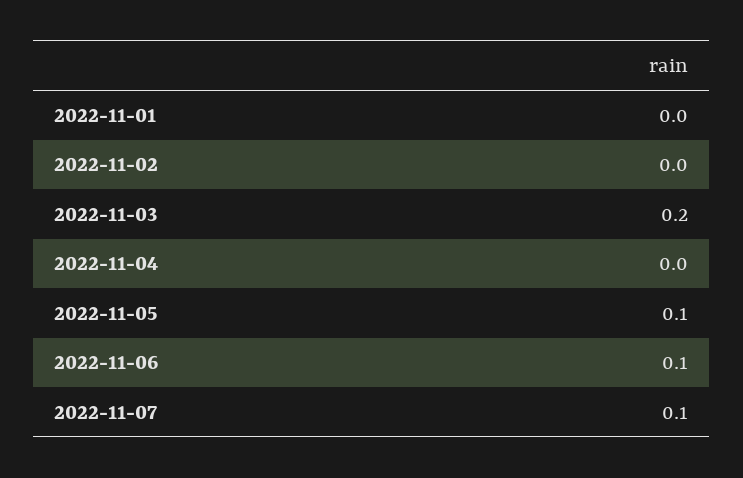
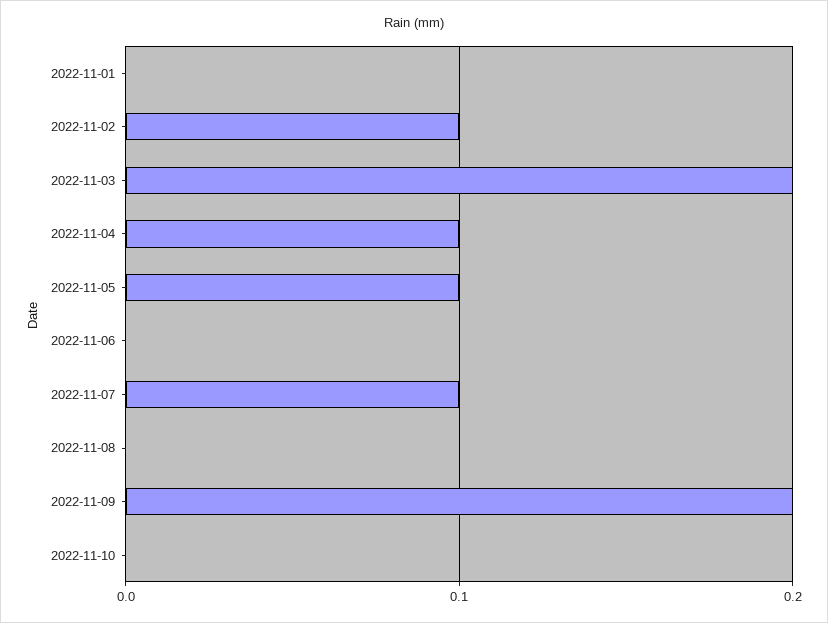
2022-11-02: 0 -> 0.1
2022-11-04: 0 -> 0.1
2022-11-06: 0.1 -> 0
2022-11-08: none -> 0
2022-11-09: none -> 0.2
2022-11-10: none -> 0

